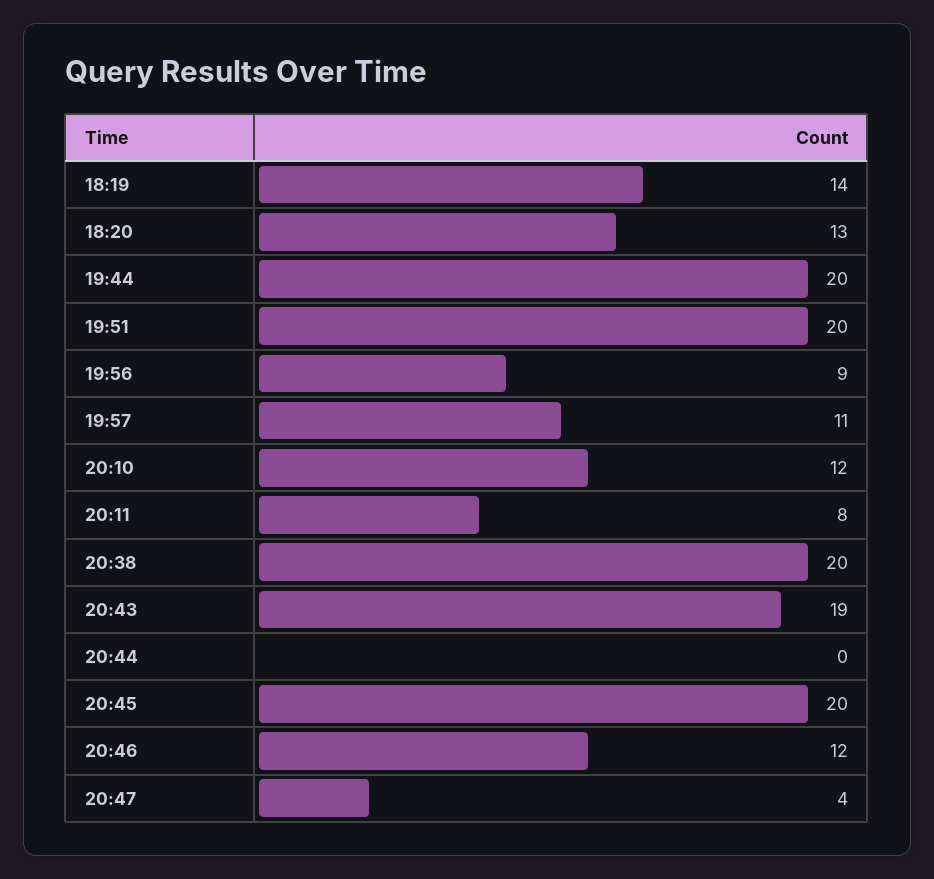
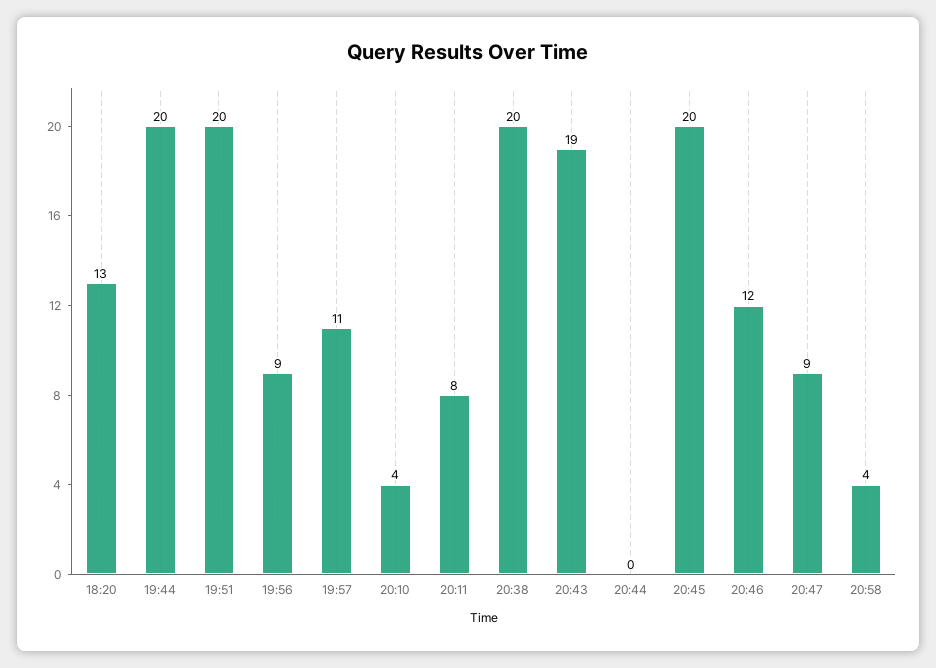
18:19: 14 -> none
20:10: 12 -> 4
20:47: 4 -> 9
20:58: none -> 4

